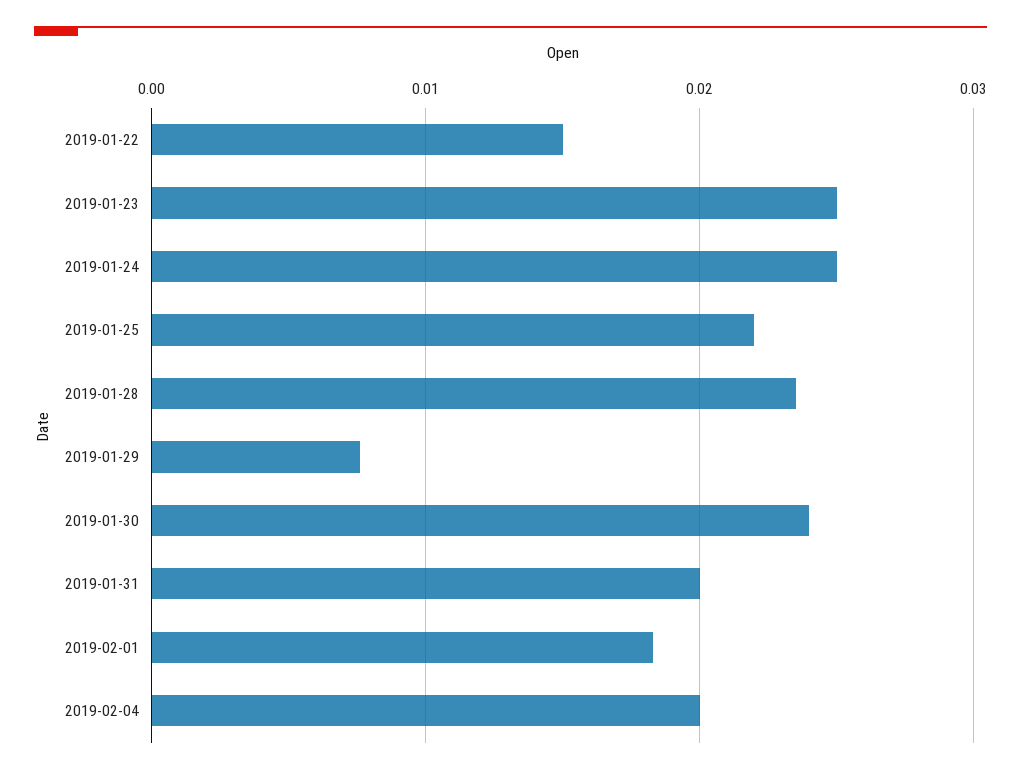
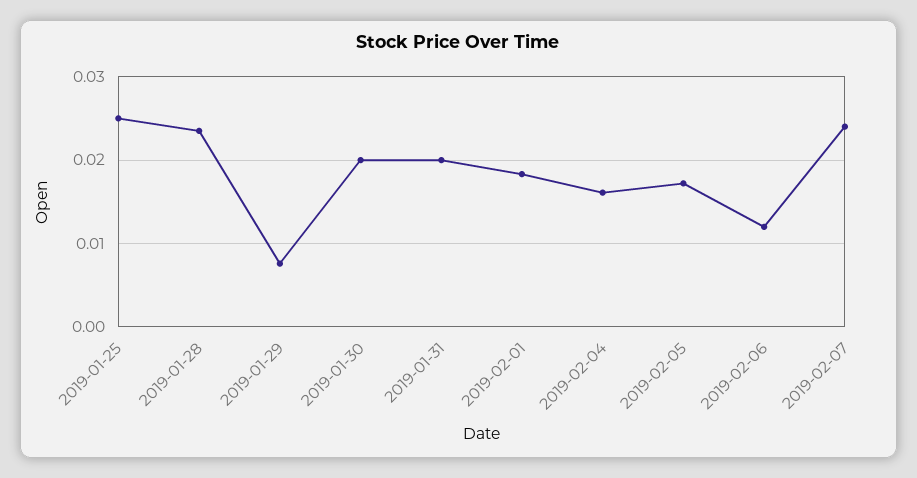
2019-01-22: 0.015 -> none
2019-01-23: 0.025 -> none
2019-01-24: 0.025 -> none
2019-01-25: 0.022 -> 0.025
2019-01-30: 0.024 -> 0.02
2019-02-04: 0.02 -> 0.016
2019-02-05: none -> 0.017
2019-02-06: none -> 0.012
2019-02-07: none -> 0.024

